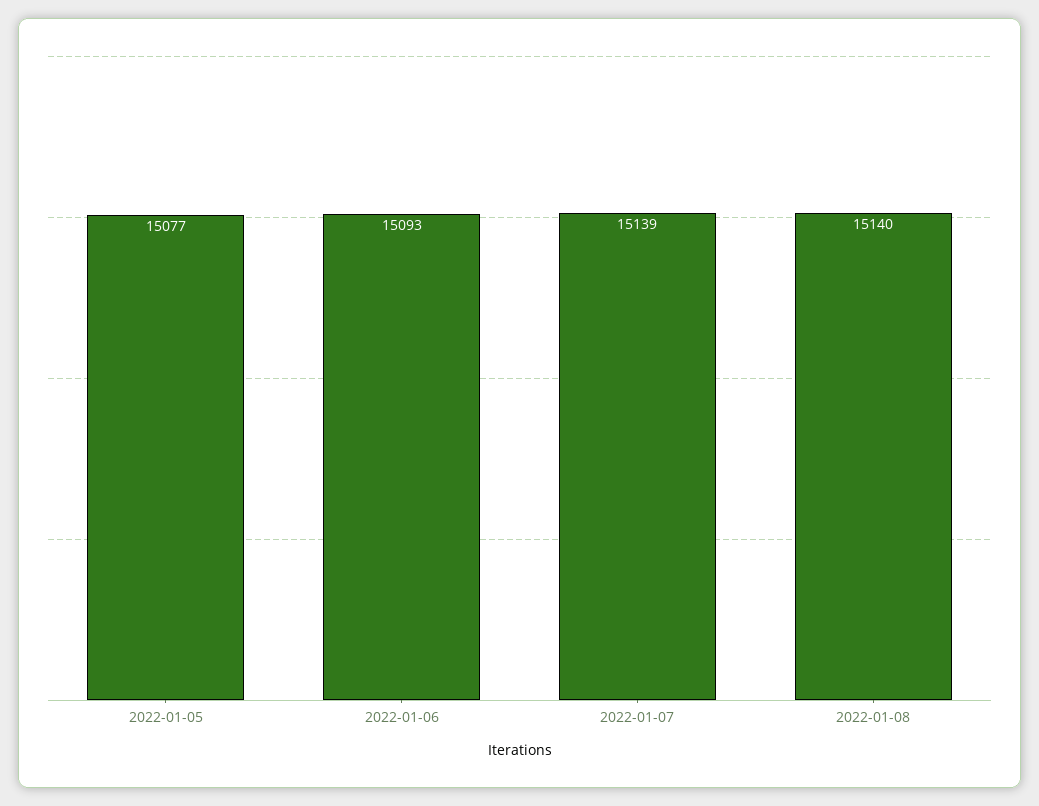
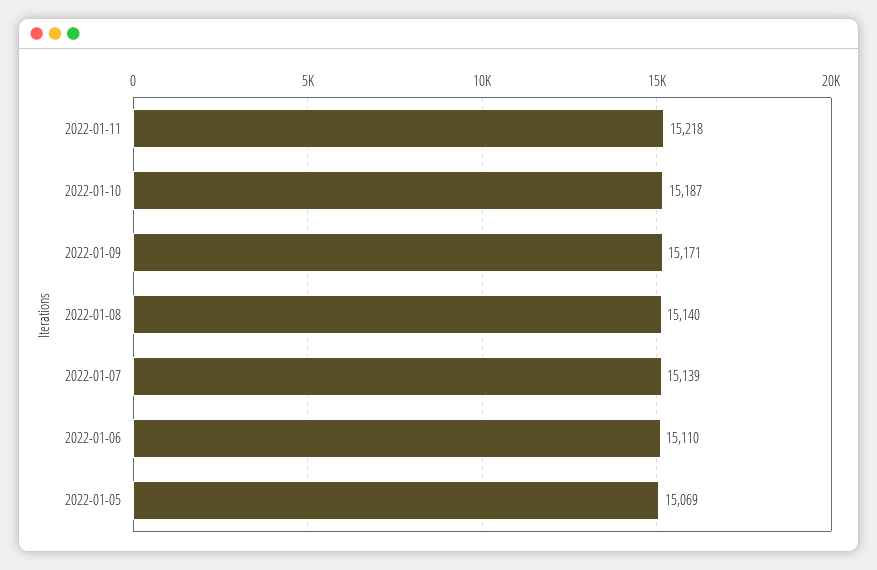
2022-01-05: 15077 -> 15069
2022-01-06: 15093 -> 15110
2022-01-11: none -> 15218
2022-01-10: none -> 15187
2022-01-09: none -> 15171

